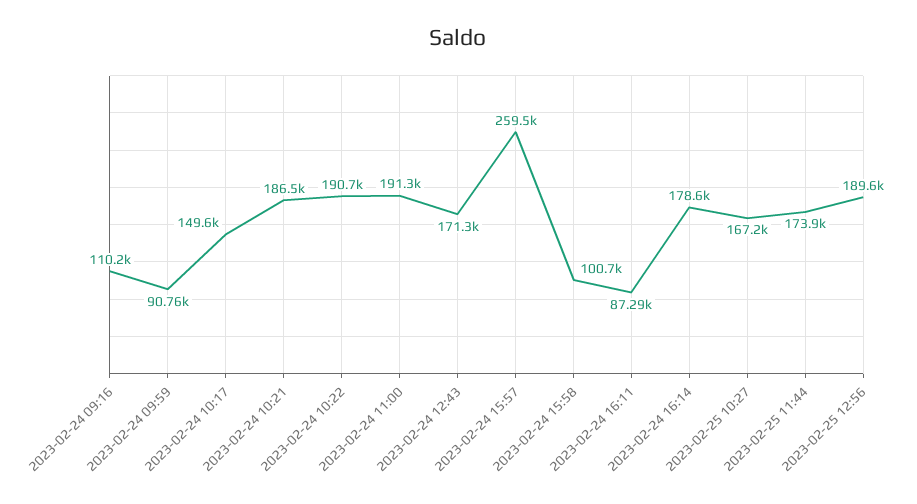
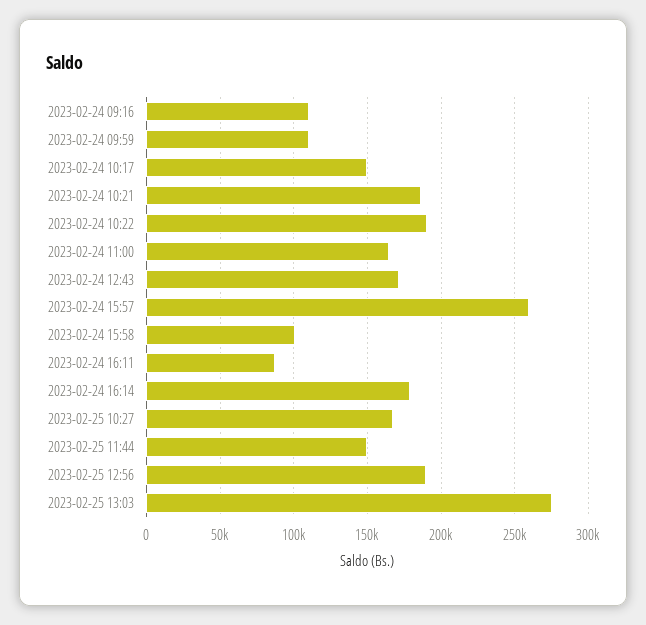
2023-02-24 09:59: 90760 -> 110000
2023-02-24 11:00: 191300 -> 165000
2023-02-25 11:44: 173900 -> 150000
2023-02-25 13:03: none -> 275000

